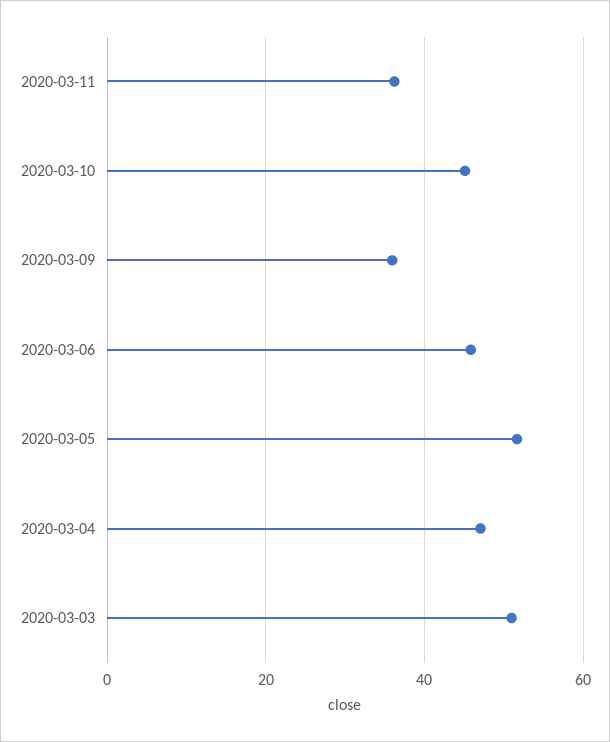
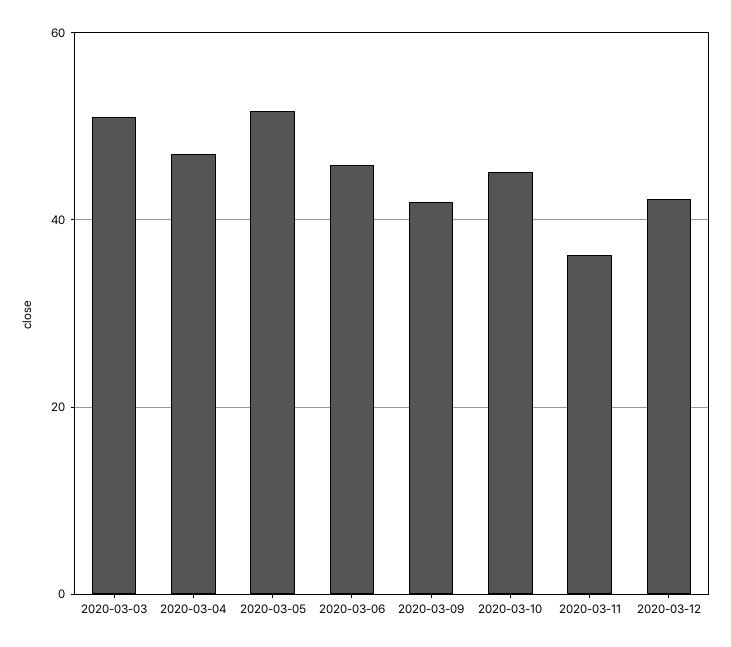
2020-03-09: 36 -> 42
2020-03-12: none -> 42

